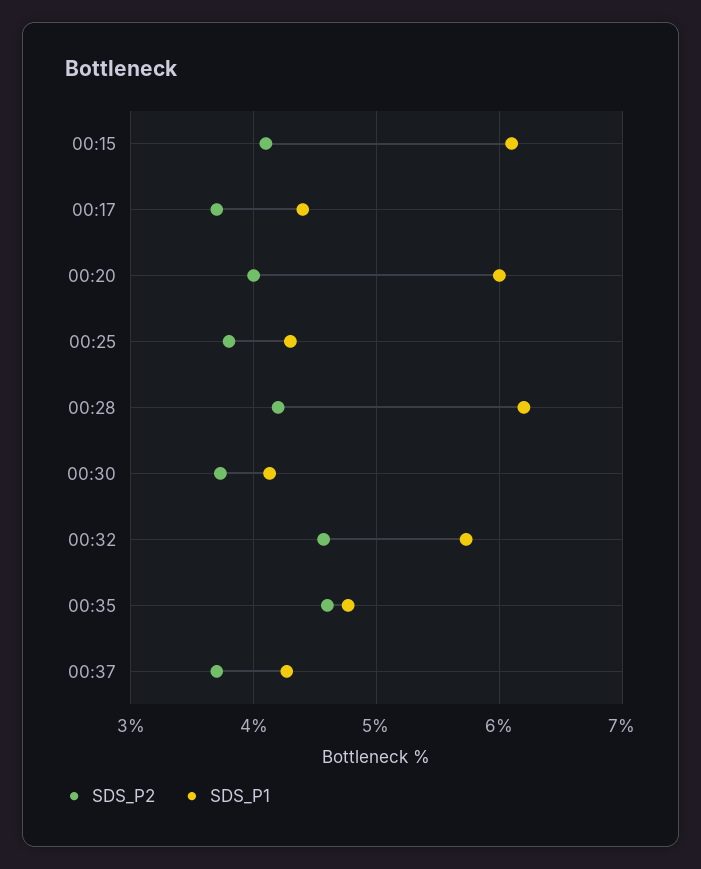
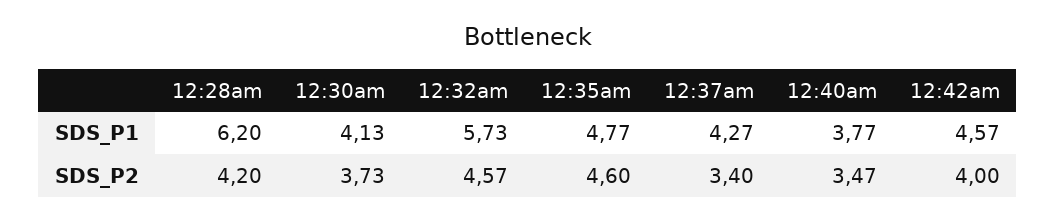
SDS_P2, 00:15: 4.1 -> none
SDS_P1, 00:15: 6.1 -> none
SDS_P2, 00:17: 3.7 -> none
SDS_P1, 00:17: 4.4 -> none
SDS_P2, 00:20: 4 -> none
SDS_P1, 00:20: 6 -> none
SDS_P2, 00:25: 3.8 -> none
SDS_P1, 00:25: 4.3 -> none
SDS_P2, 00:37: 3.7 -> 3.4
SDS_P1, 12:40am: none -> 3.77
SDS_P1, 12:42am: none -> 4.57
SDS_P2, 12:40am: none -> 3.47
SDS_P2, 12:42am: none -> 4

